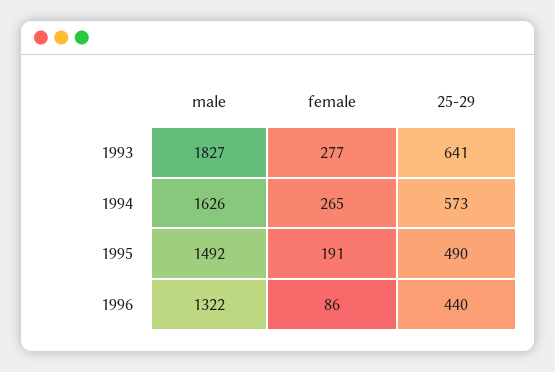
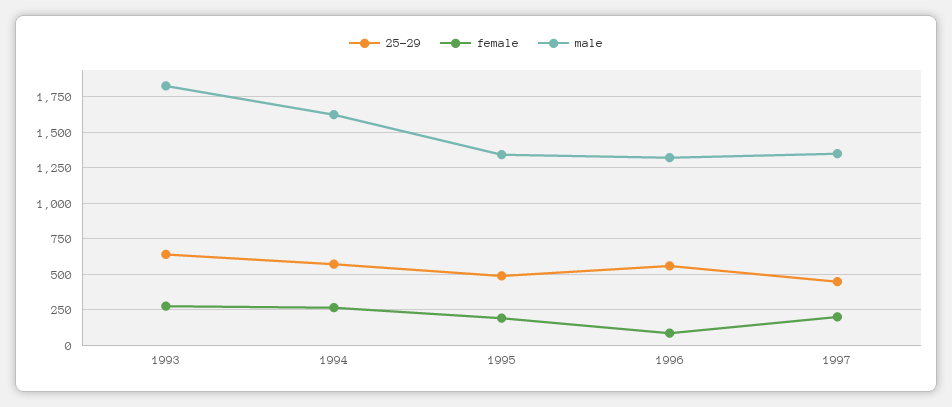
male, 1995: 1492 -> 1350
25-29, 1996: 440 -> 550
25-29, 1997: none -> 450
female, 1997: none -> 200
male, 1997: none -> 1350

